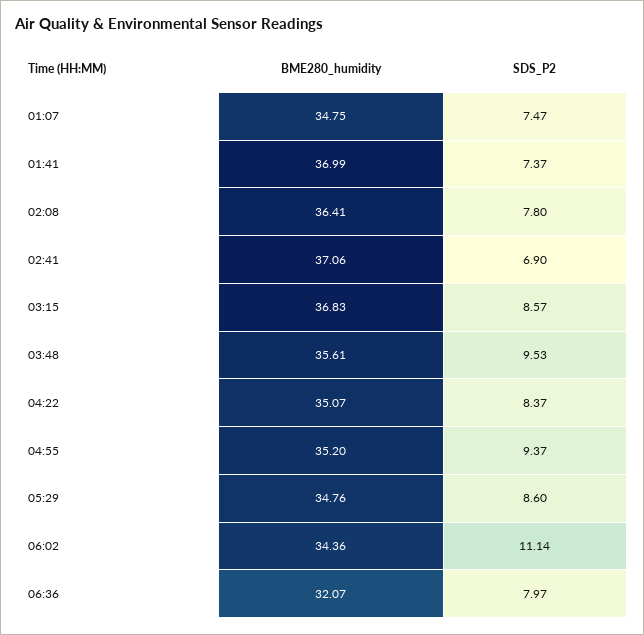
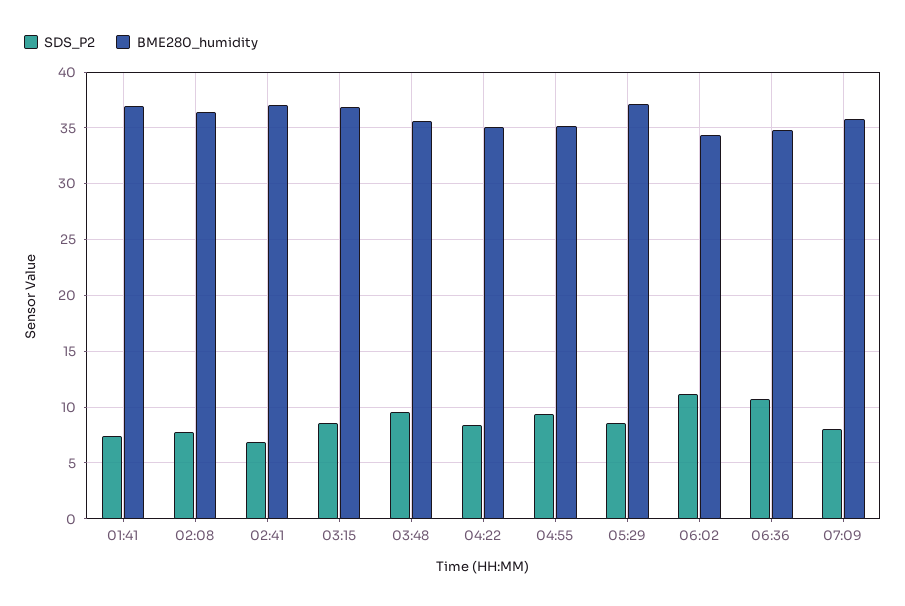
BME280_humidity, 01:07: 34.75 -> none
SDS_P2, 01:07: 7.47 -> none
BME280_humidity, 05:29: 34.76 -> 37
BME280_humidity, 06:36: 32.07 -> 35
SDS_P2, 06:36: 7.97 -> 11
SDS_P2, 07:09: none -> 8
BME280_humidity, 07:09: none -> 36

